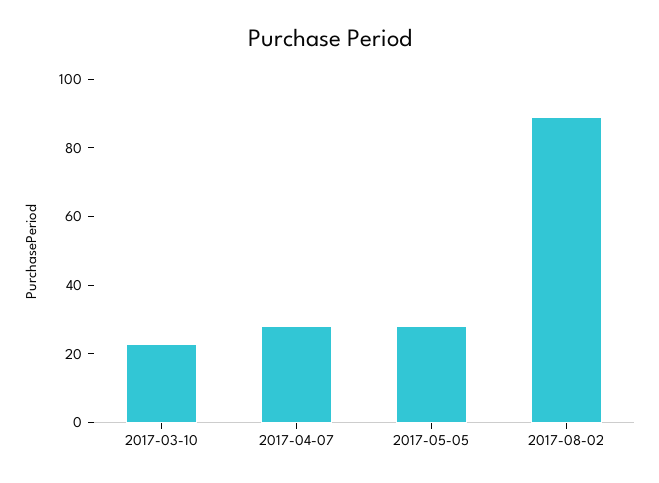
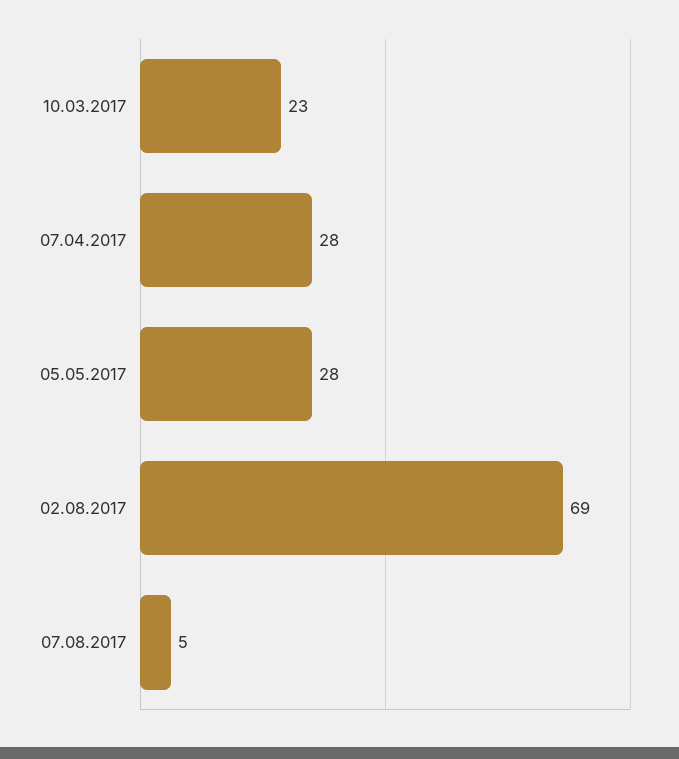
2017-08-02: 90 -> 69
07.08.2017: none -> 5

